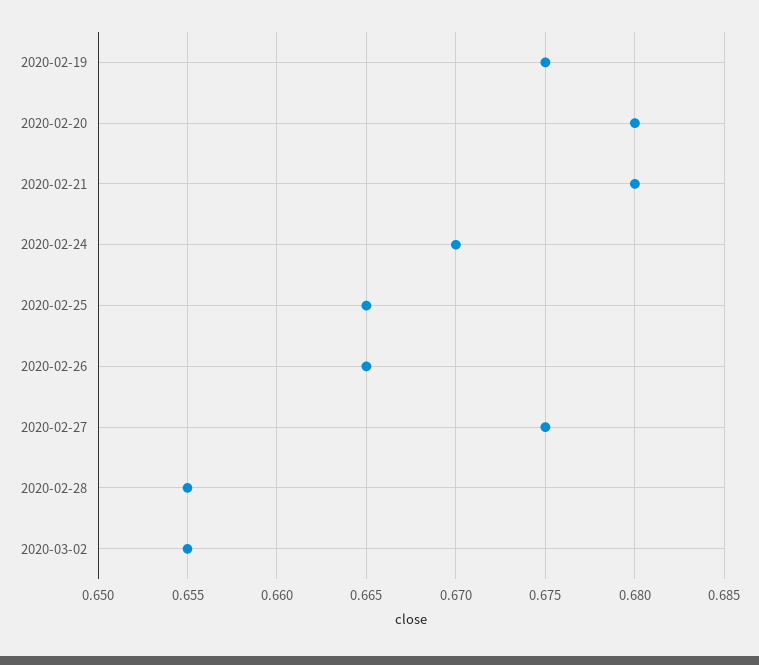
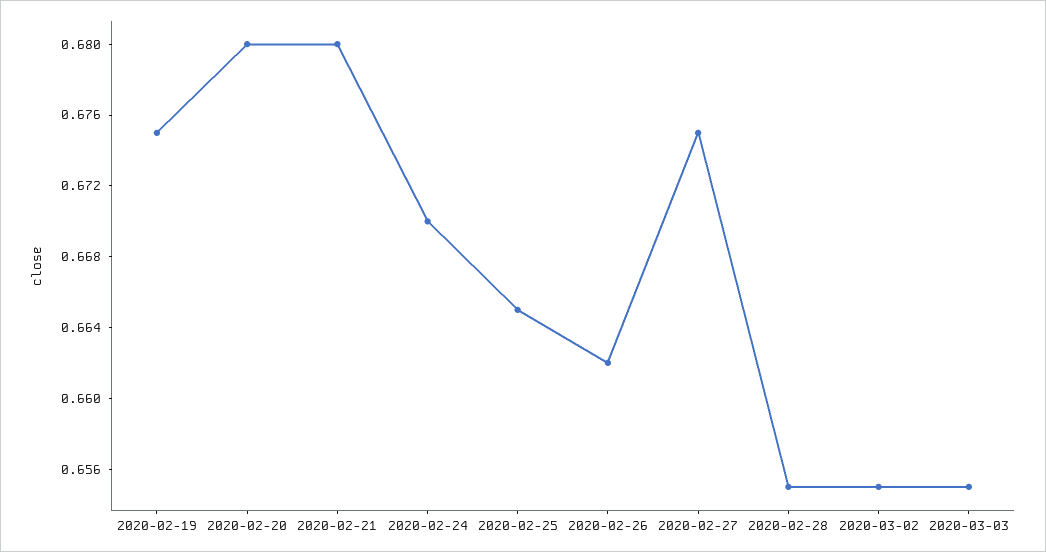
2020-02-26: 0.665 -> 0.662
2020-03-03: none -> 0.655

